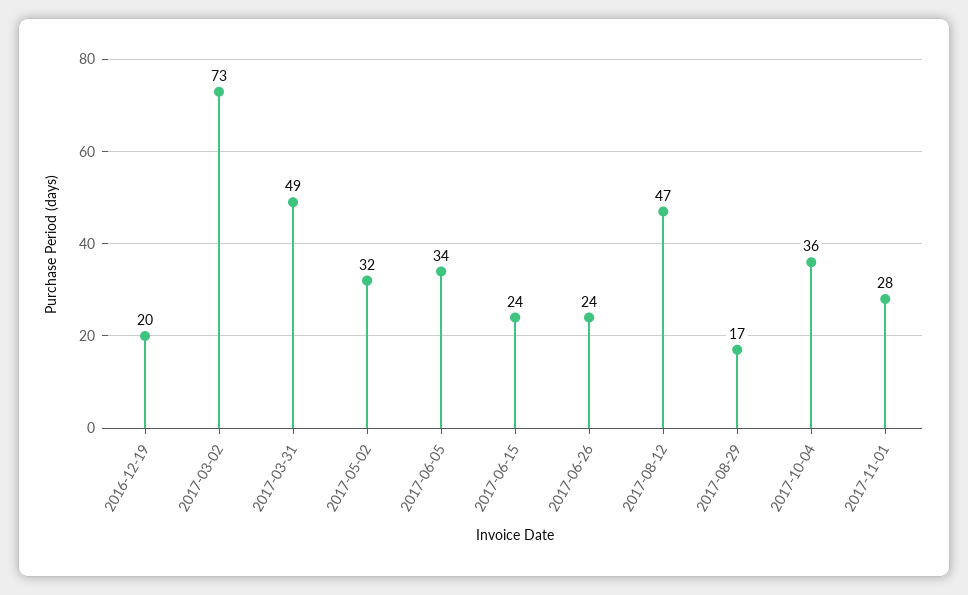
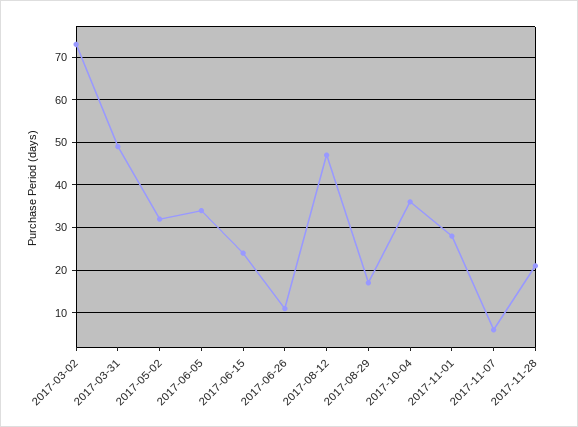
2016-12-19: 20 -> none
2017-06-26: 24 -> 10
2017-11-07: none -> 5
2017-11-28: none -> 20

